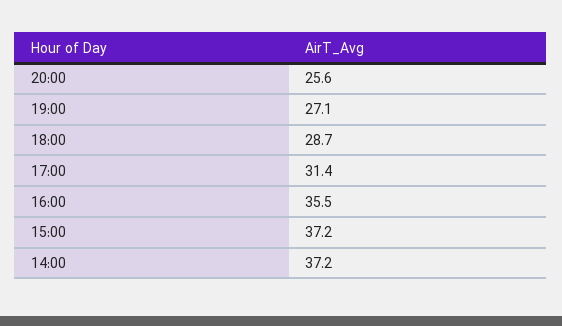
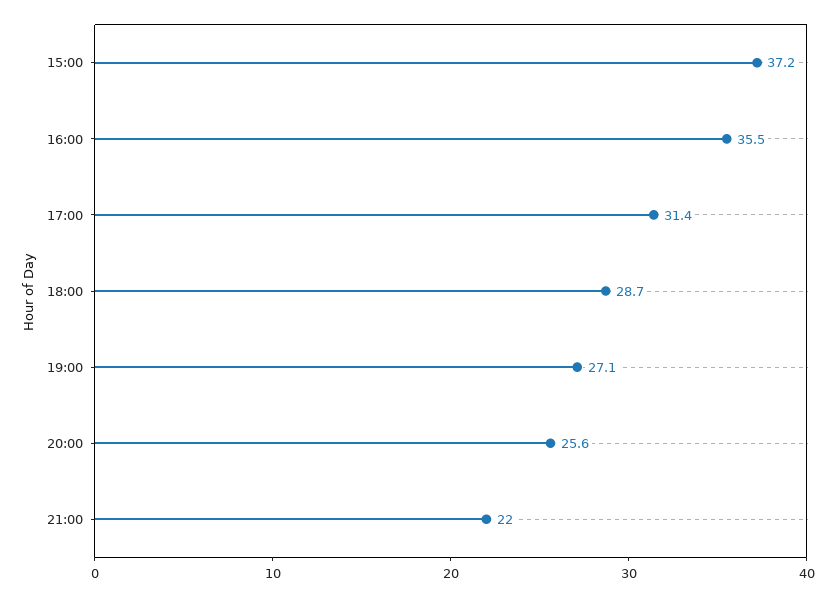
14:00: 37.2 -> none
21:00: none -> 22

